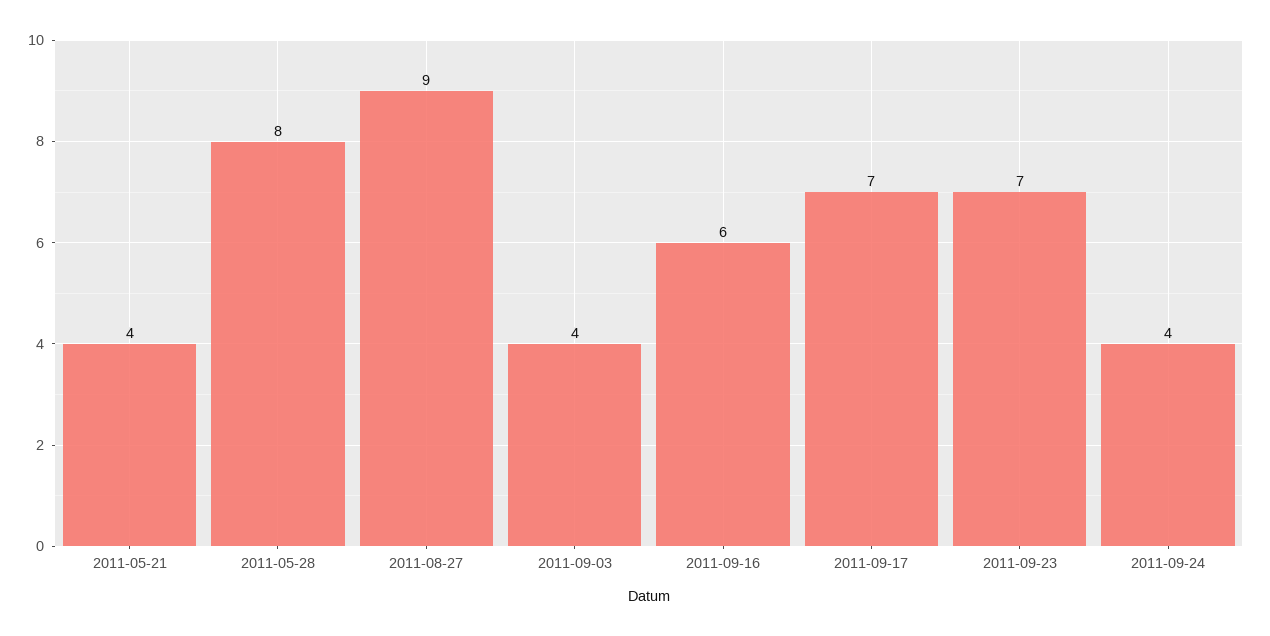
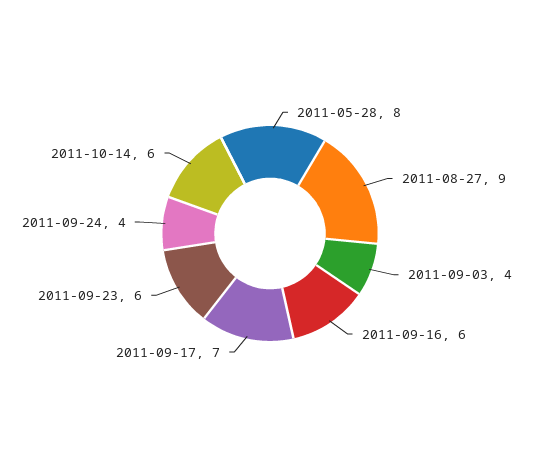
2011-05-21: 4 -> none
2011-09-23: 7 -> 6
2011-10-14: none -> 6

